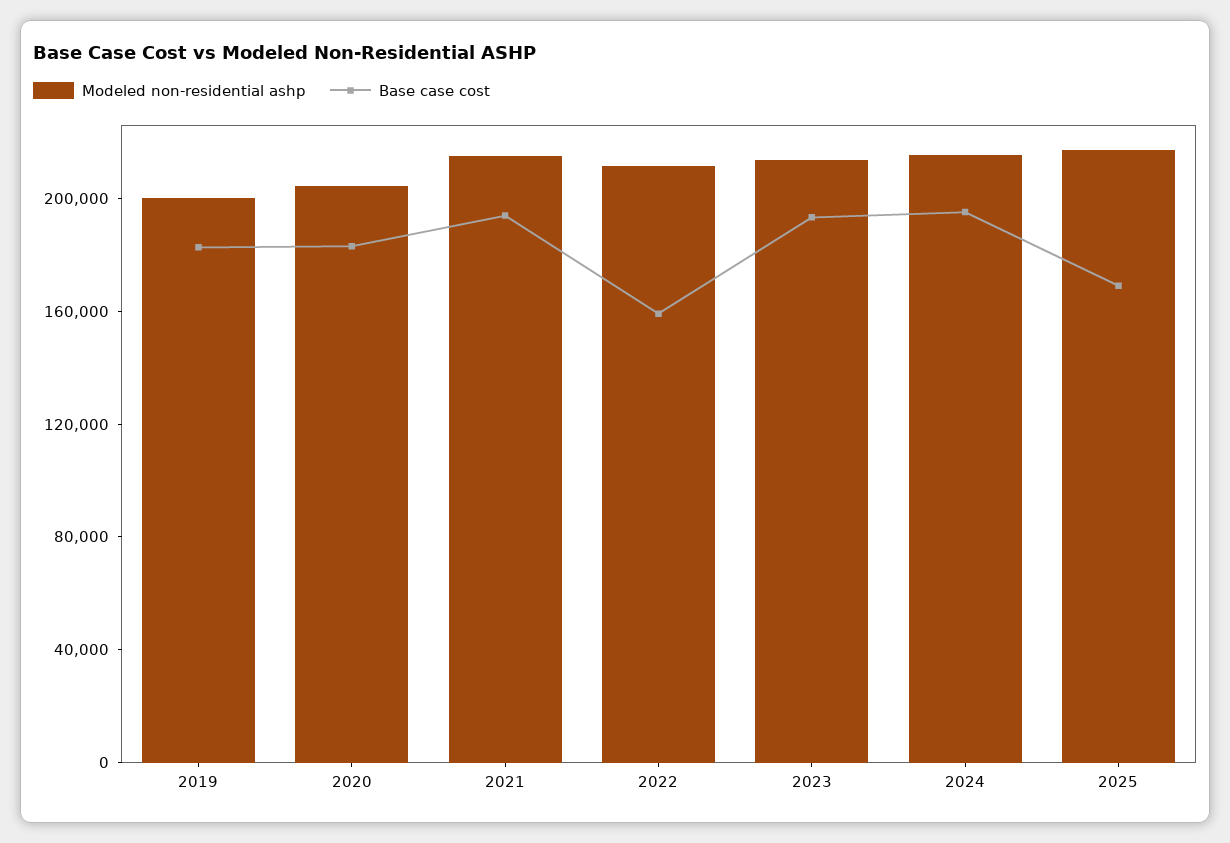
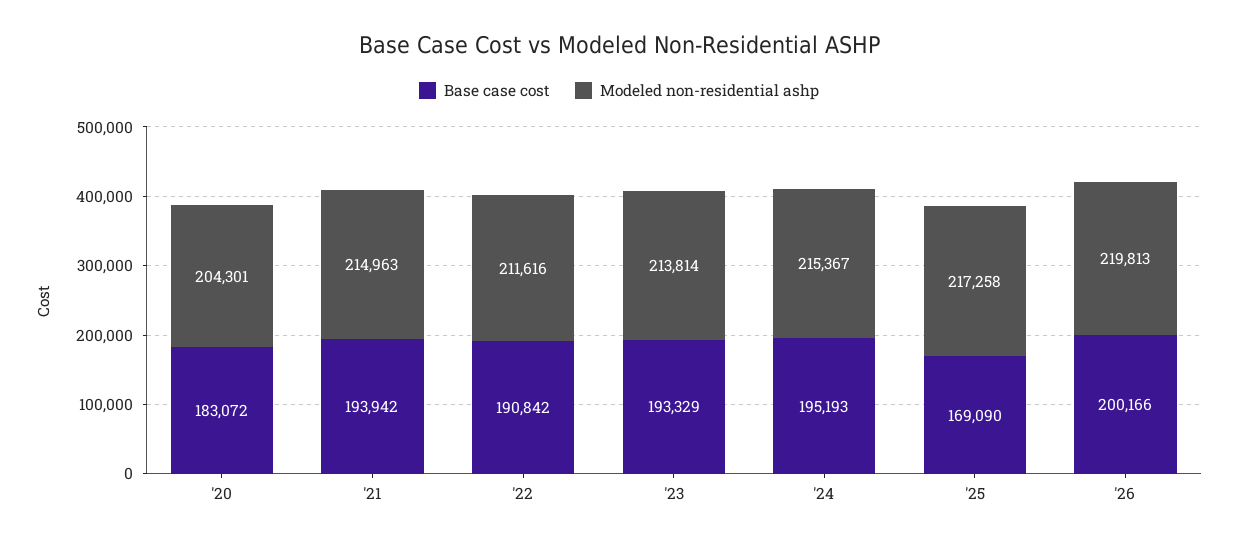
Modeled non-residential ashp, 2019: 200000 -> none
Base case cost, 2019: 180000 -> none
Base case cost, 2022: 160000 -> 190842
Base case cost, '26: none -> 200166
Modeled non-residential ashp, '26: none -> 219813

